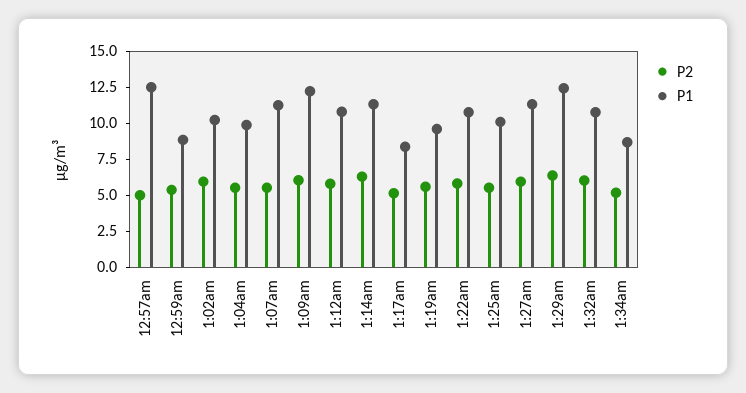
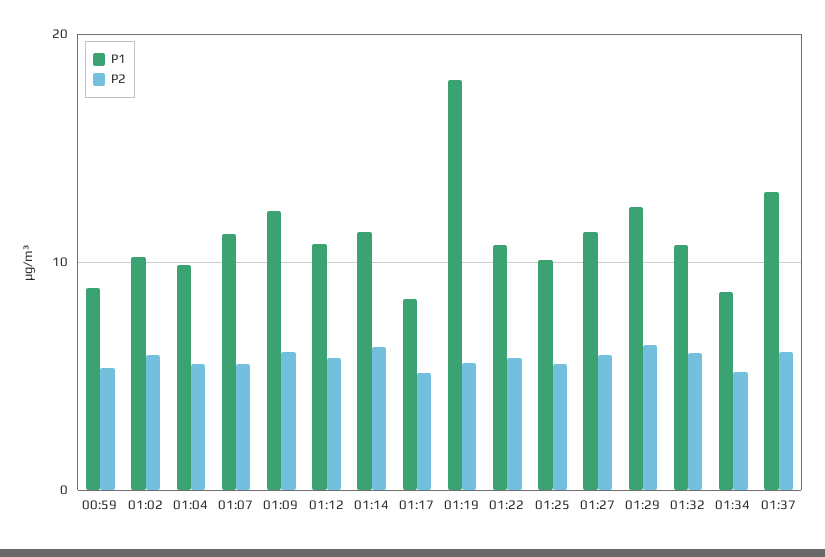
P2, 12:57am: 5 -> none
P1, 12:57am: 12.5 -> none
P1, 1:19am: 10 -> 18
P1, 01:37: none -> 13
P2, 01:37: none -> 6

